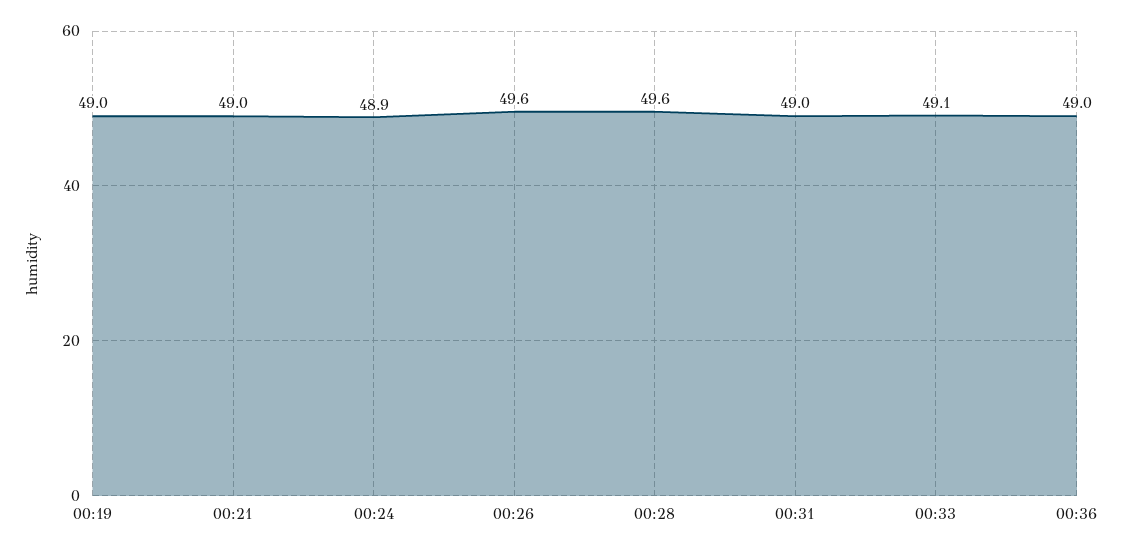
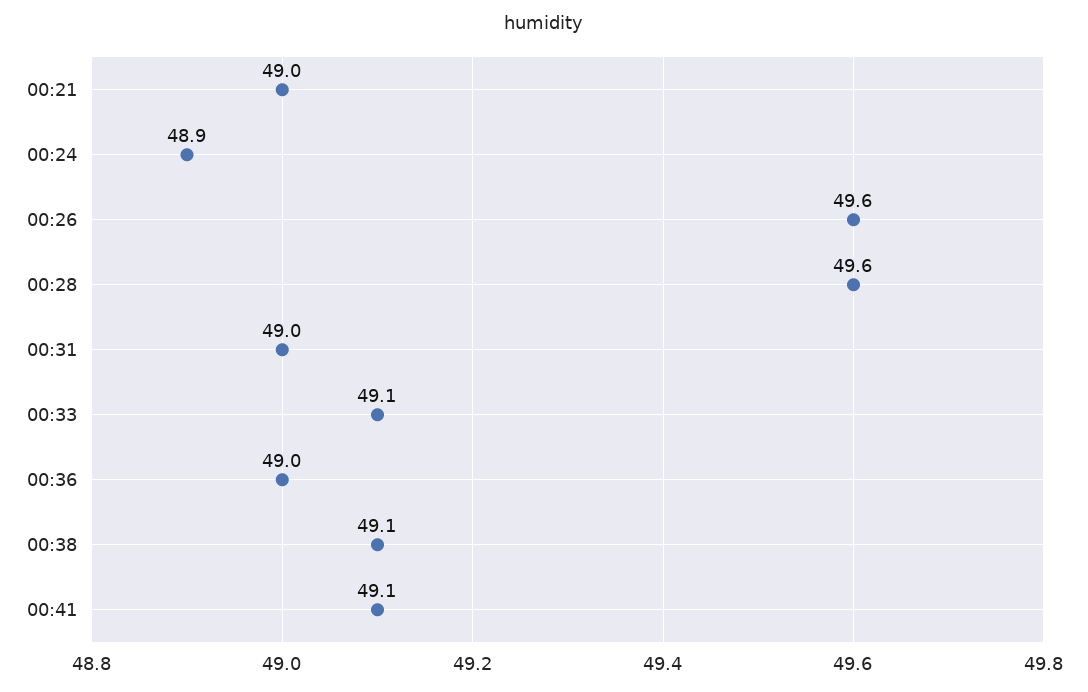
00:19: 49 -> none
00:38: none -> 49.1
00:41: none -> 49.1

